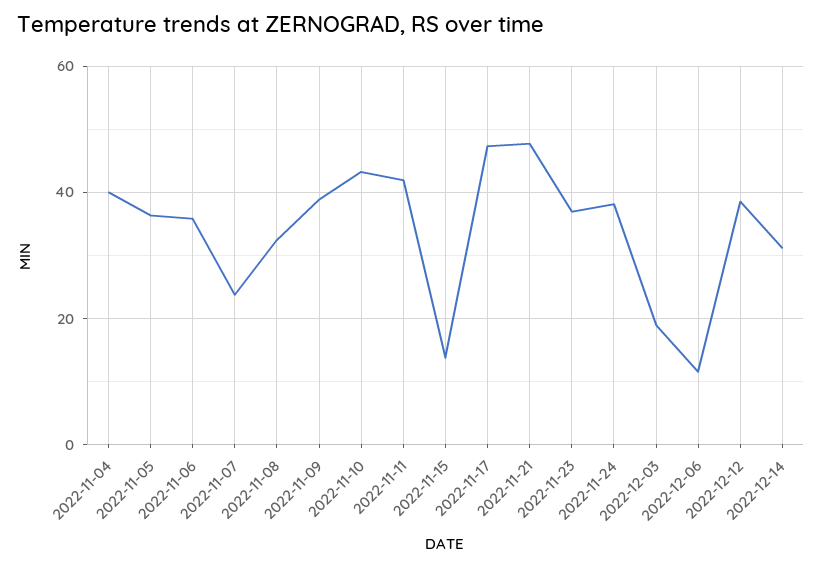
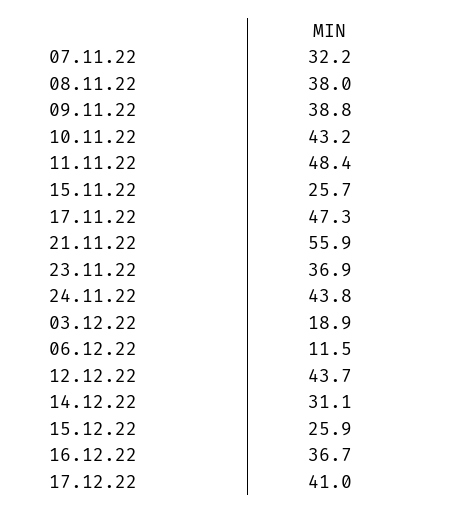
2022-11-04: 40 -> none
2022-11-05: 36 -> none
2022-11-06: 36 -> none
2022-11-07: 24 -> 32.2
2022-11-08: 32 -> 38
2022-11-11: 42 -> 48.4
2022-11-15: 14 -> 25.7
2022-11-21: 48 -> 55.9
2022-11-24: 38 -> 43.8
2022-12-12: 38 -> 43.7
15.12.22: none -> 25.9
16.12.22: none -> 36.7
17.12.22: none -> 41

